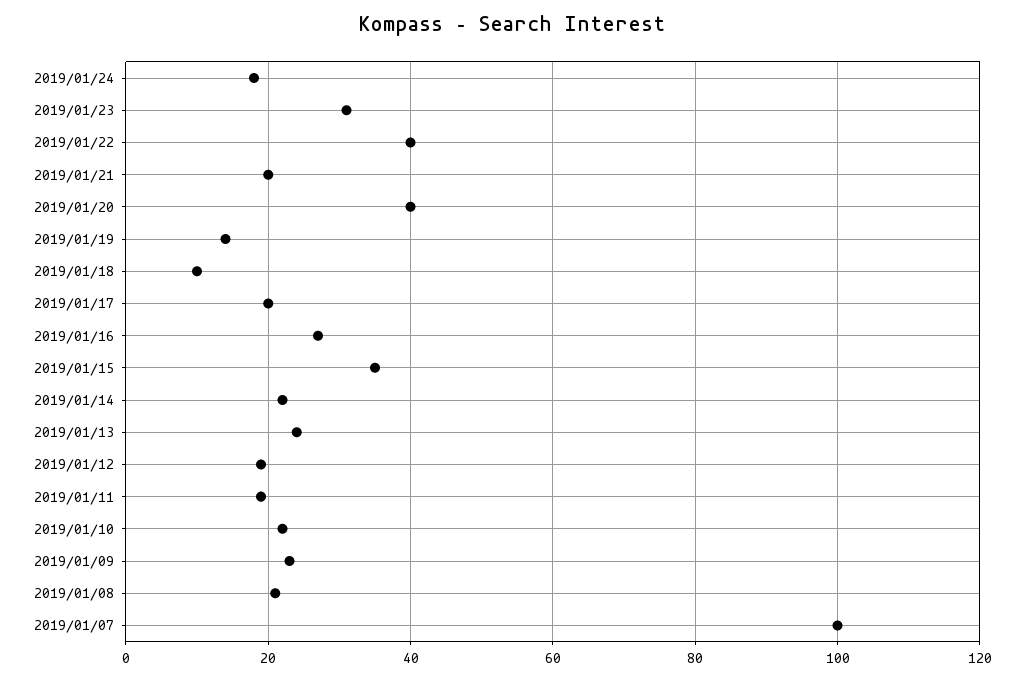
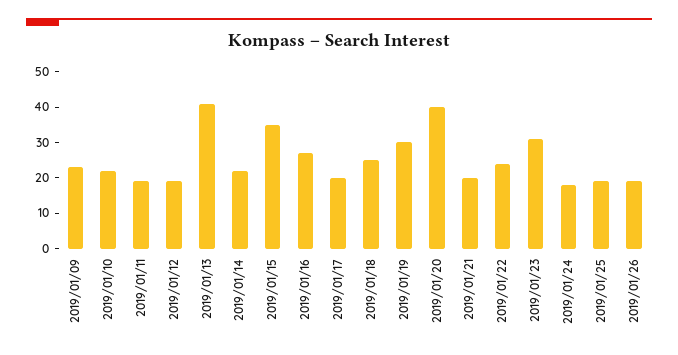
2019/01/22: 40 -> 25
2019/01/19: 15 -> 30
2019/01/18: 10 -> 25
2019/01/13: 25 -> 40
2019/01/08: 20 -> none
2019/01/07: 100 -> none
2019/01/25: none -> 20
2019/01/26: none -> 20

